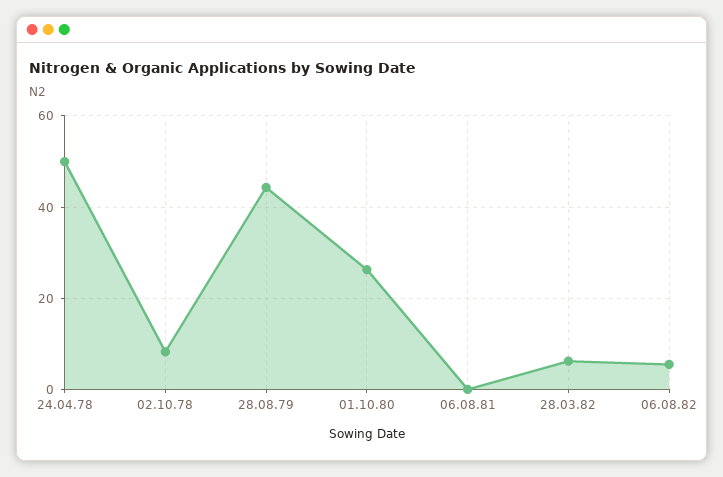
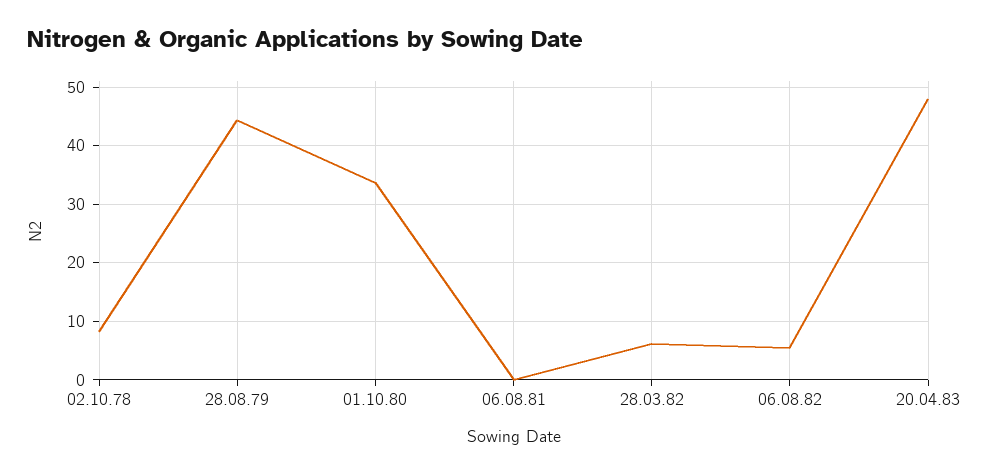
24.04.78: 50 -> none
01.10.80: 26 -> 34
20.04.83: none -> 48

